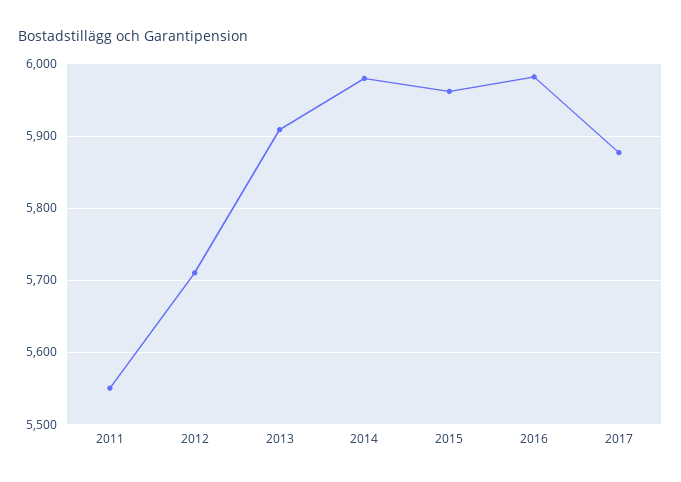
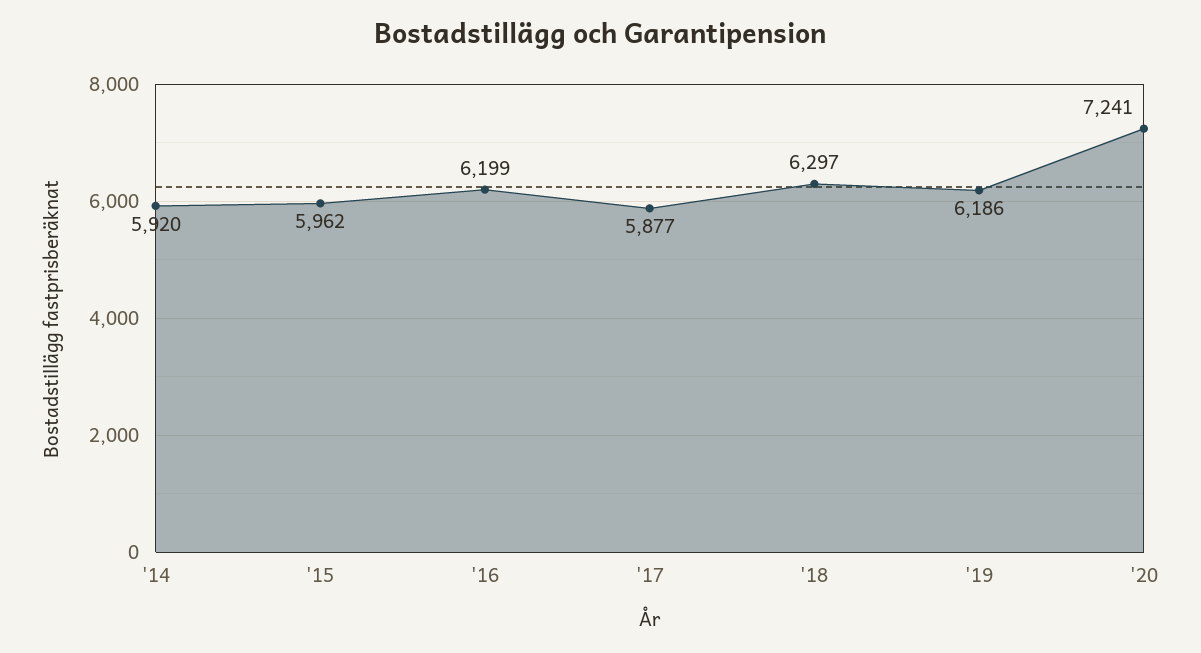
2011: 5550 -> none
2012: 5710 -> none
2013: 5910 -> none
2014: 5980 -> 5920
2016: 5980 -> 6199
'18: none -> 6297
'19: none -> 6186
'20: none -> 7241

